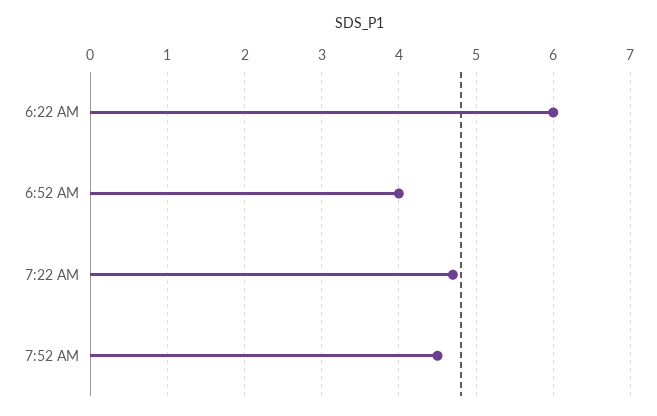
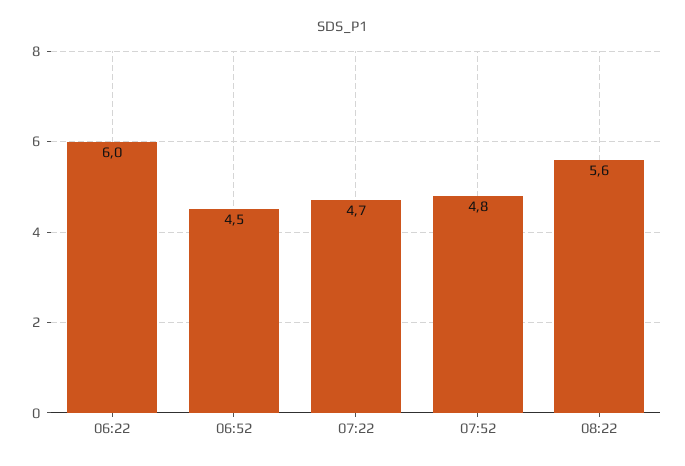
6:52 AM: 4 -> 4.5
7:52 AM: 4.5 -> 4.8
08:22: none -> 5.6

